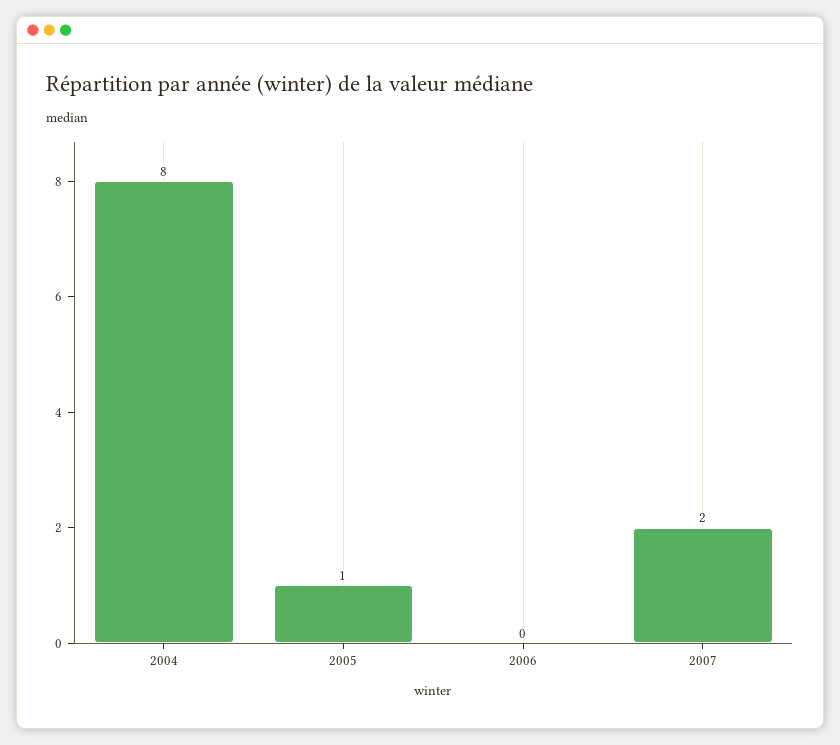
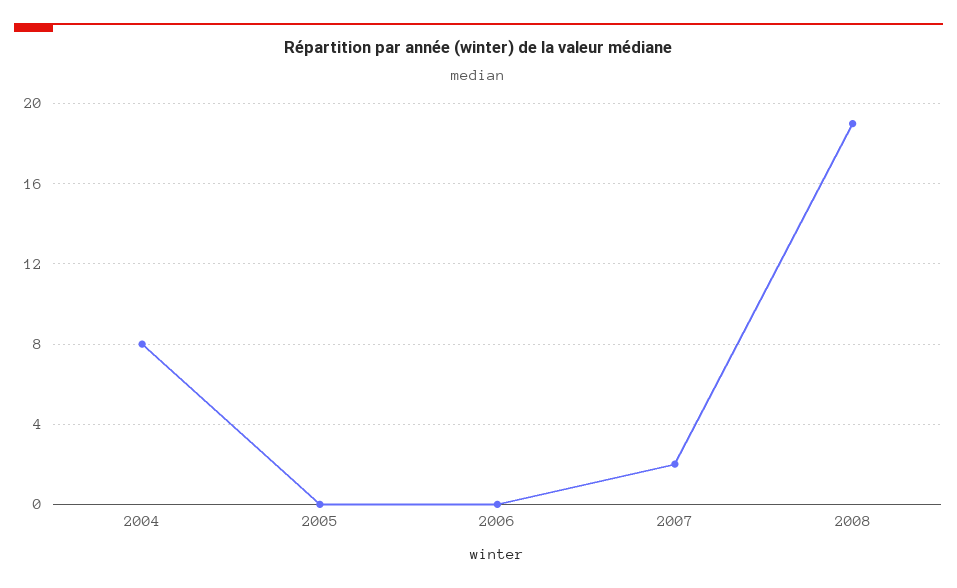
2005: 1 -> 0
2008: none -> 19

